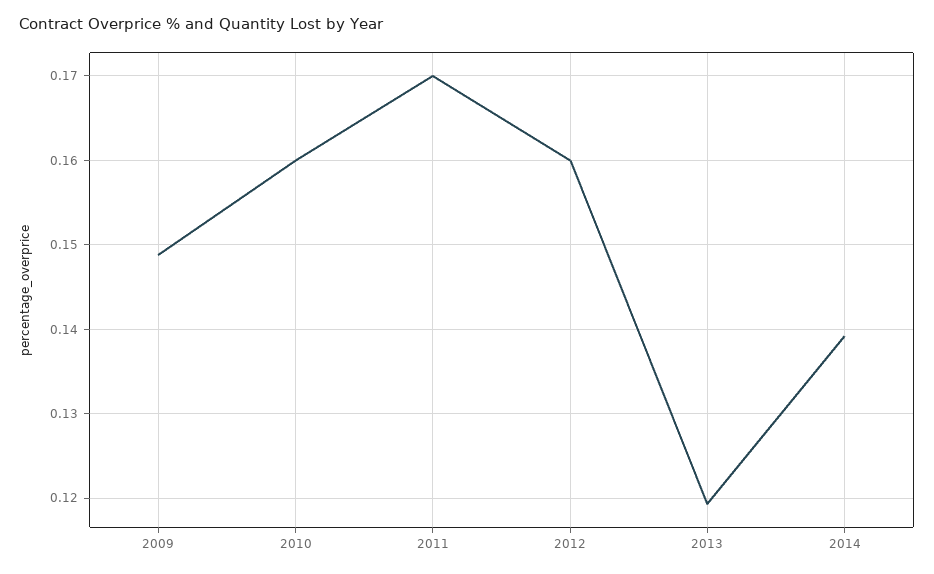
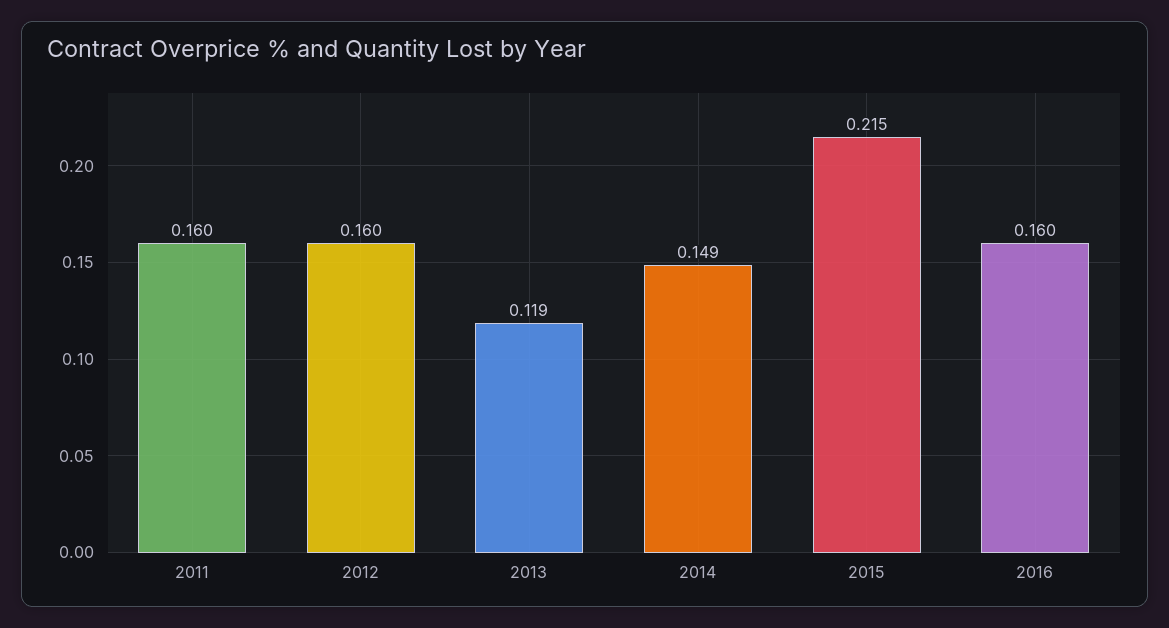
2009: 0.149 -> none
2010: 0.16 -> none
2011: 0.17 -> 0.16
2014: 0.139 -> 0.149
2015: none -> 0.215
2016: none -> 0.16

